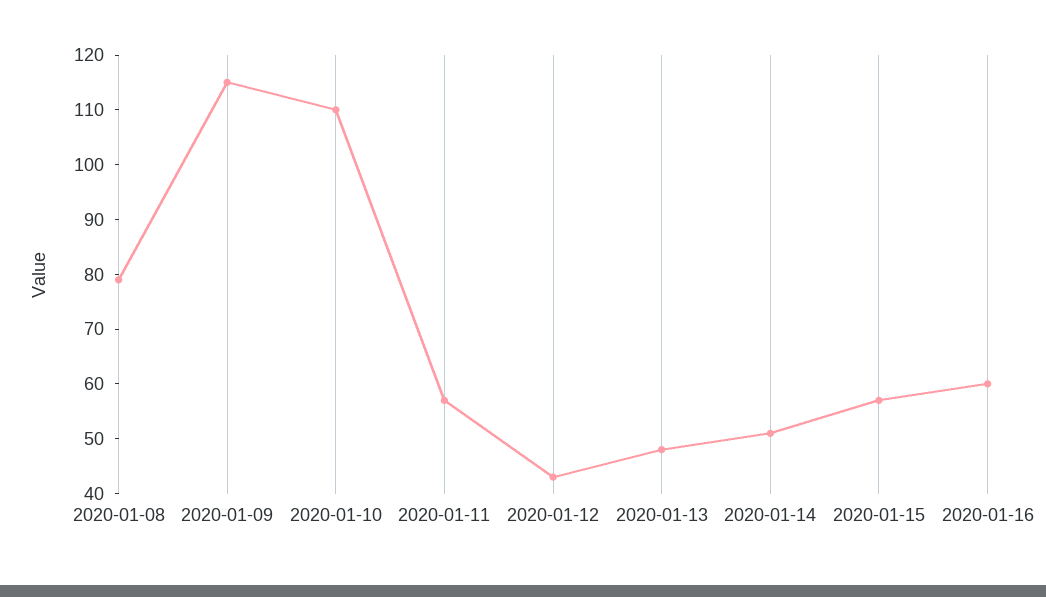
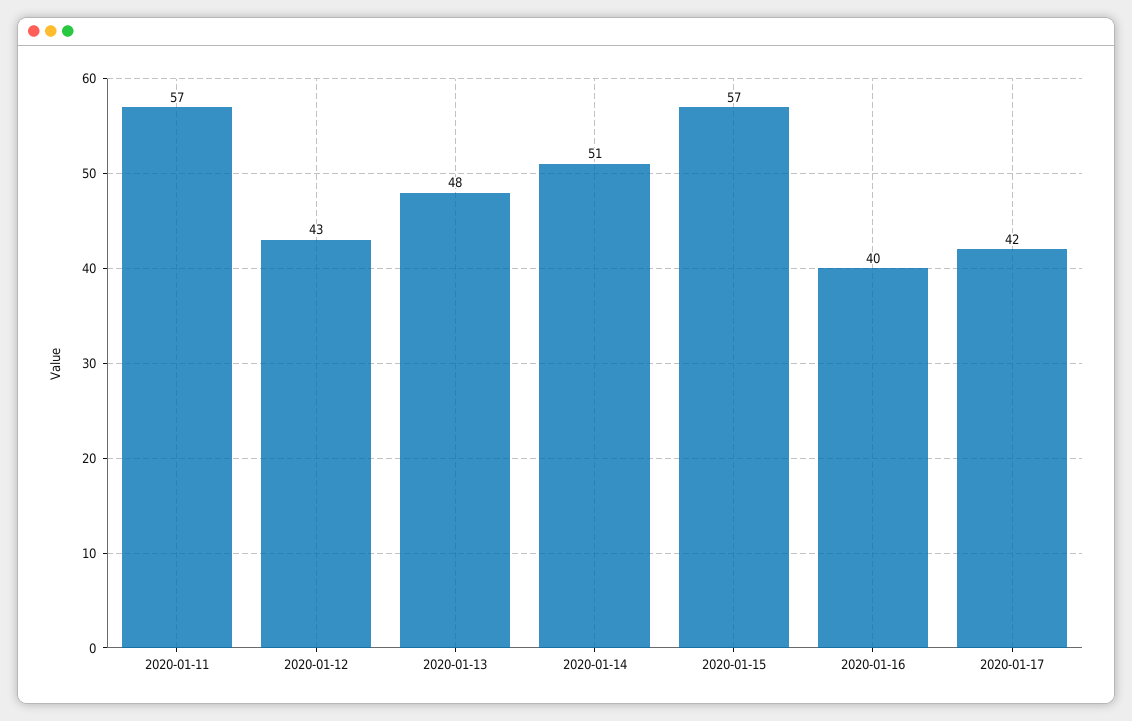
2020-01-08: 80 -> none
2020-01-09: 115 -> none
2020-01-10: 110 -> none
2020-01-16: 60 -> 40
2020-01-17: none -> 42

